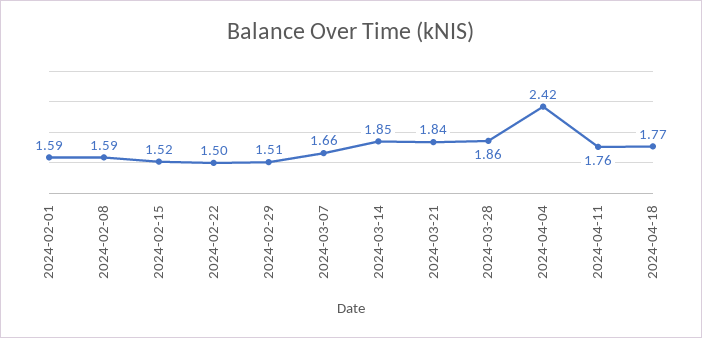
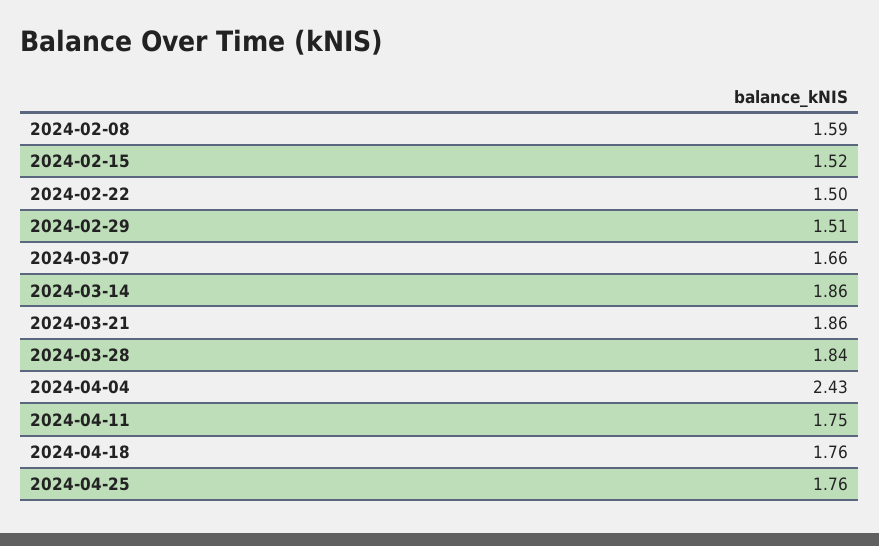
2024-02-01: 1.59 -> none
2024-03-14: 1.85 -> 1.86
2024-03-21: 1.84 -> 1.86
2024-03-28: 1.86 -> 1.84
2024-04-04: 2.42 -> 2.43
2024-04-11: 1.76 -> 1.75
2024-04-18: 1.77 -> 1.76
2024-04-25: none -> 1.76

